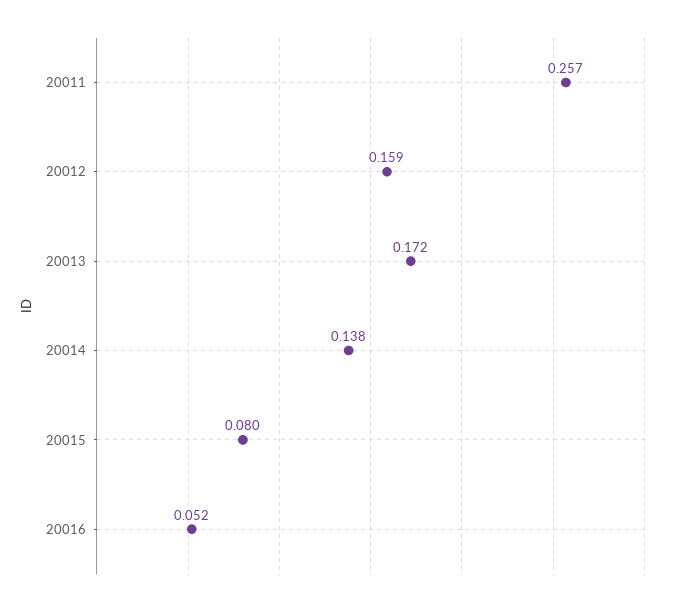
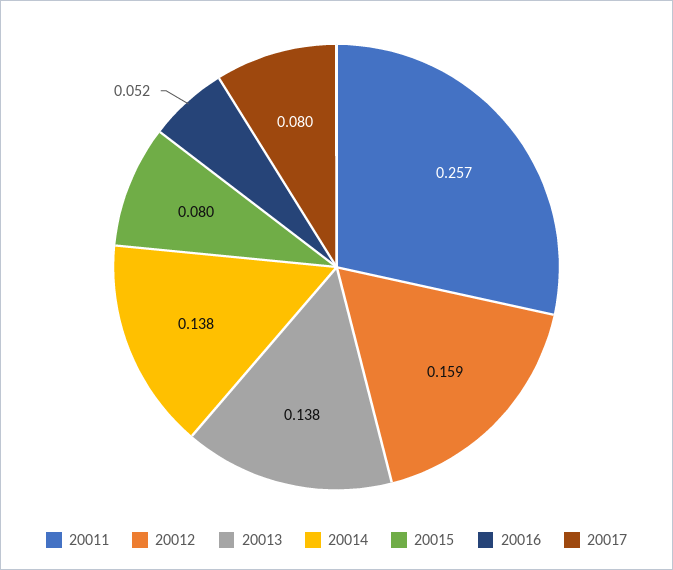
20013: 0.172 -> 0.138
20017: none -> 0.08

